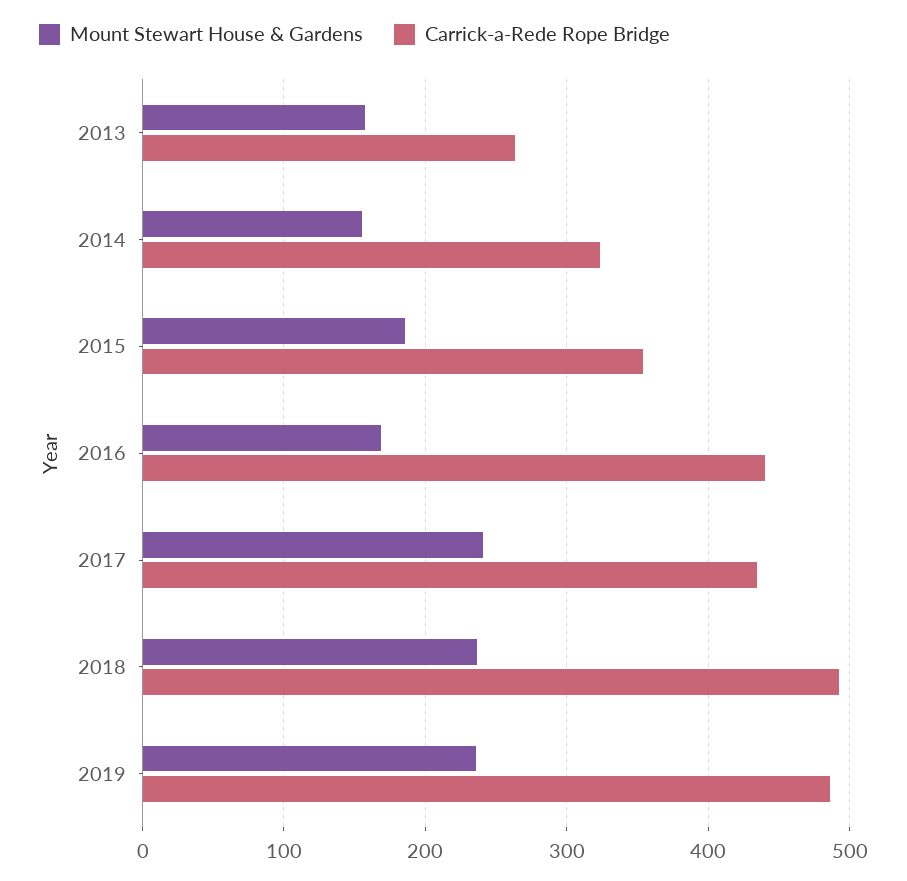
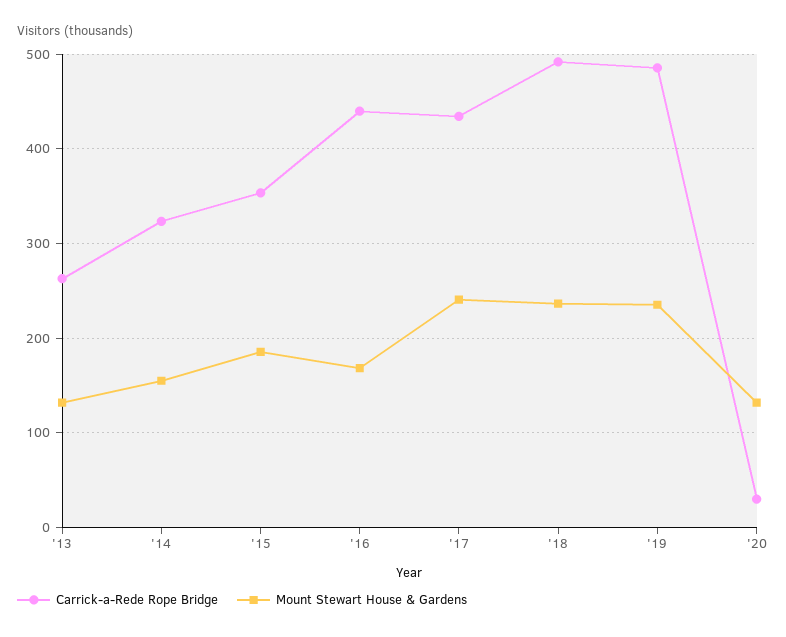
Mount Stewart House & Gardens, 2013: 160 -> 130
Carrick-a-Rede Rope Bridge, '20: none -> 30
Mount Stewart House & Gardens, '20: none -> 130

